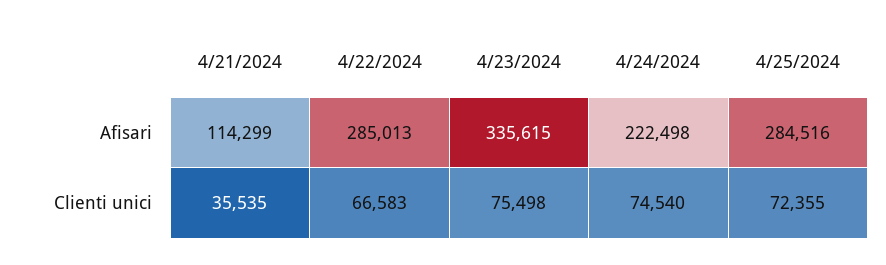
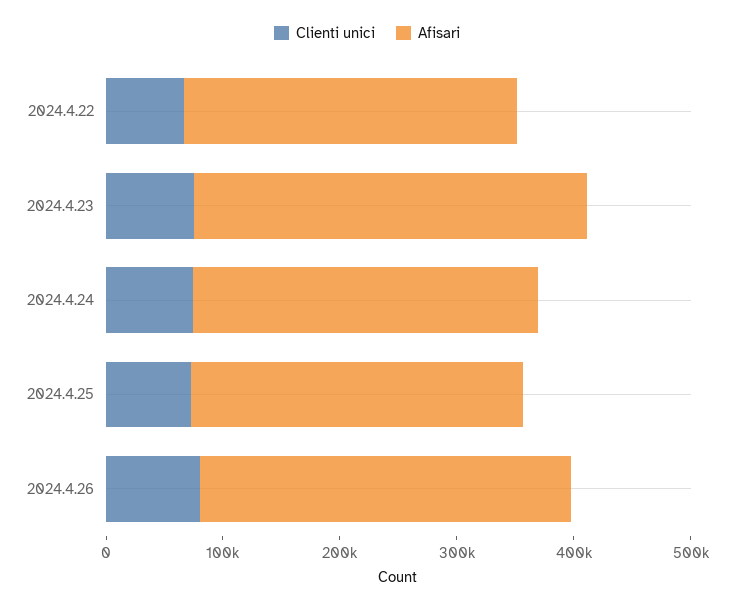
Afisari, 4/21/2024: 114299 -> none
Afisari, 4/24/2024: 222498 -> 300000
Clienti unici, 4/21/2024: 35535 -> none
Clienti unici, 2024.4.26: none -> 80000
Afisari, 2024.4.26: none -> 320000

